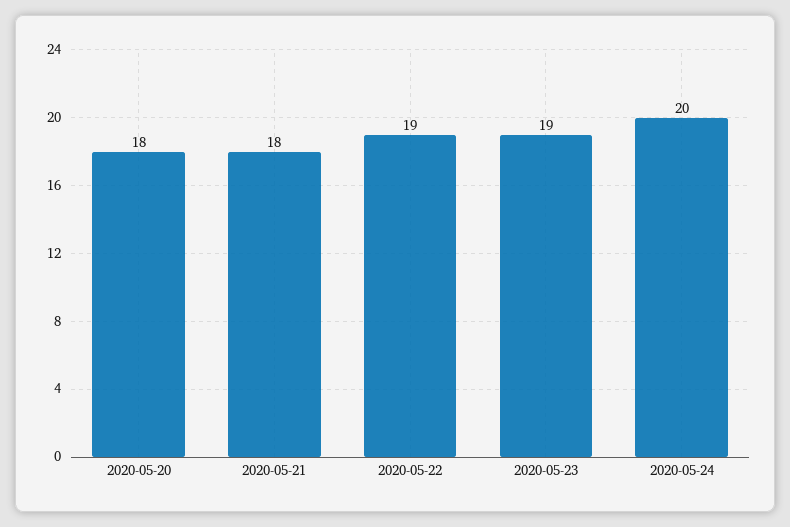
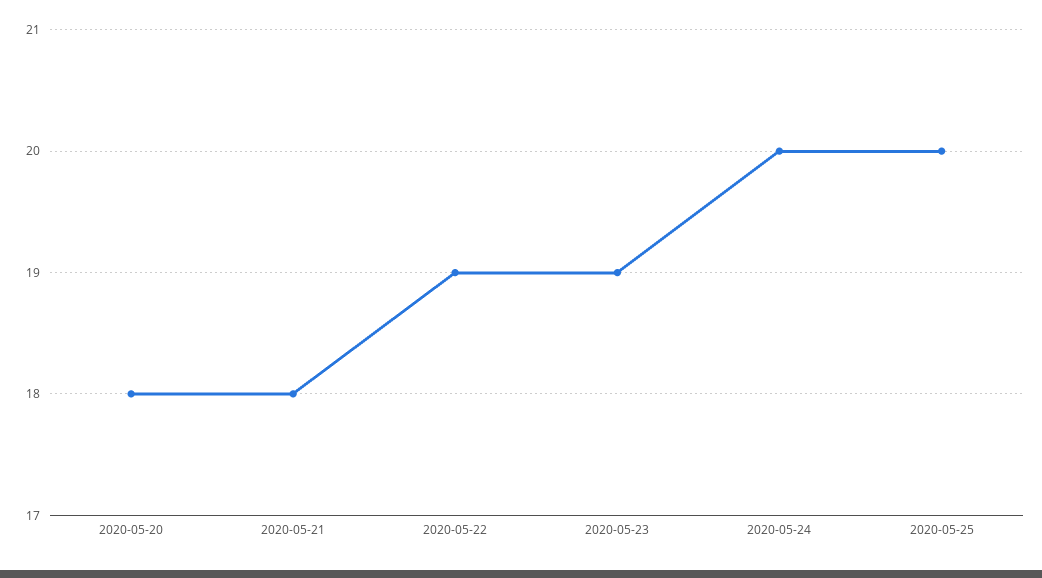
2020-05-25: none -> 20

